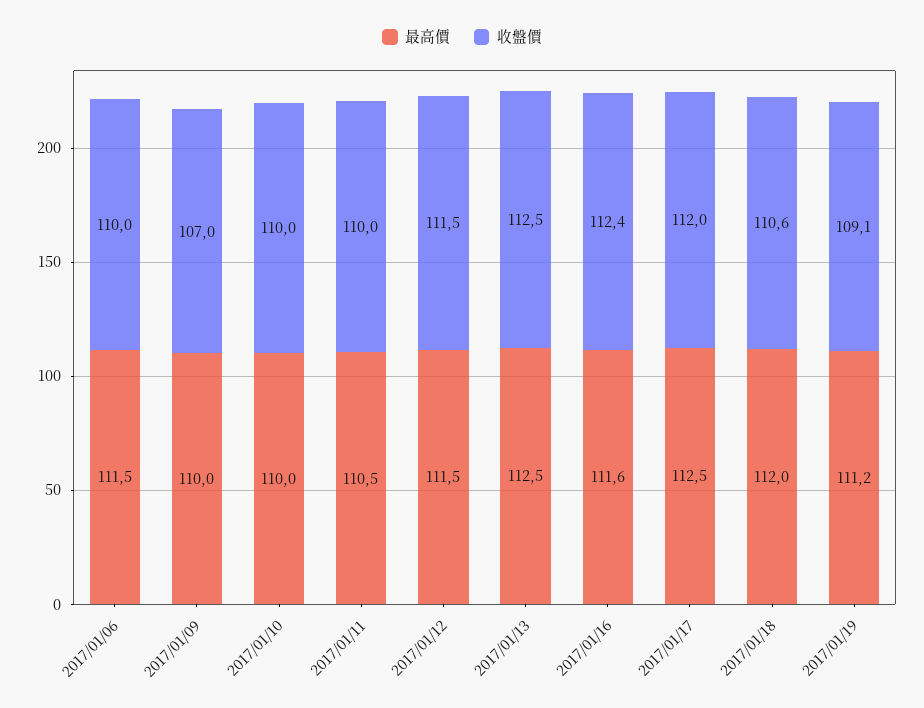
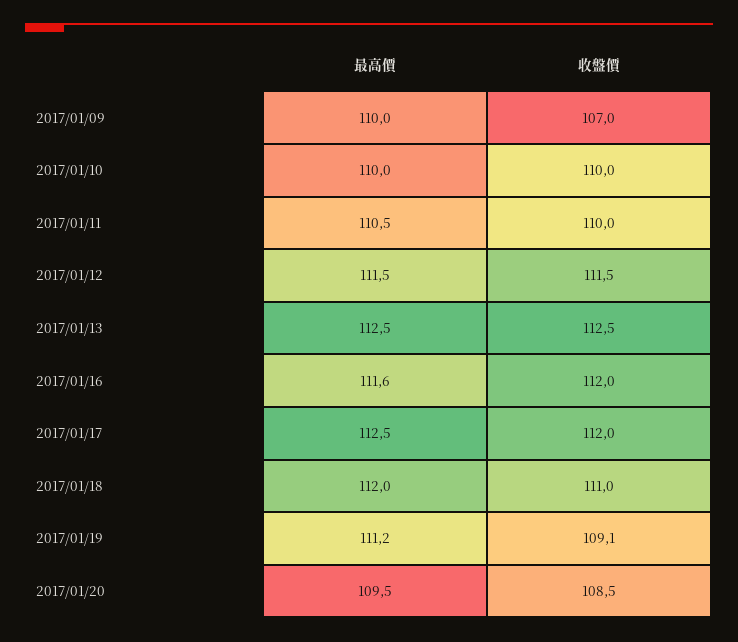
最高價, 2017/01/06: 111.5 -> none
收盤價, 2017/01/06: 110 -> none
收盤價, 2017/01/16: 112.4 -> 112
收盤價, 2017/01/18: 110.6 -> 111
最高價, 2017/01/20: none -> 109.5
收盤價, 2017/01/20: none -> 108.5

